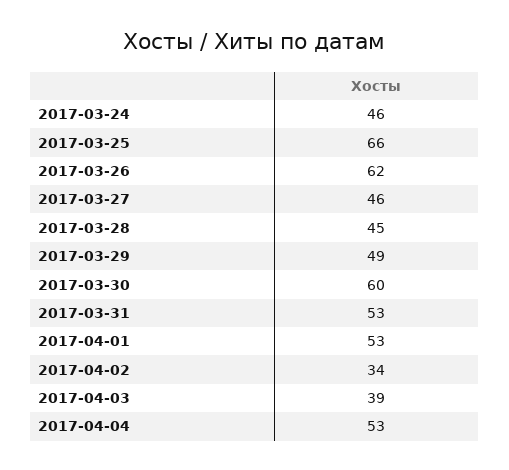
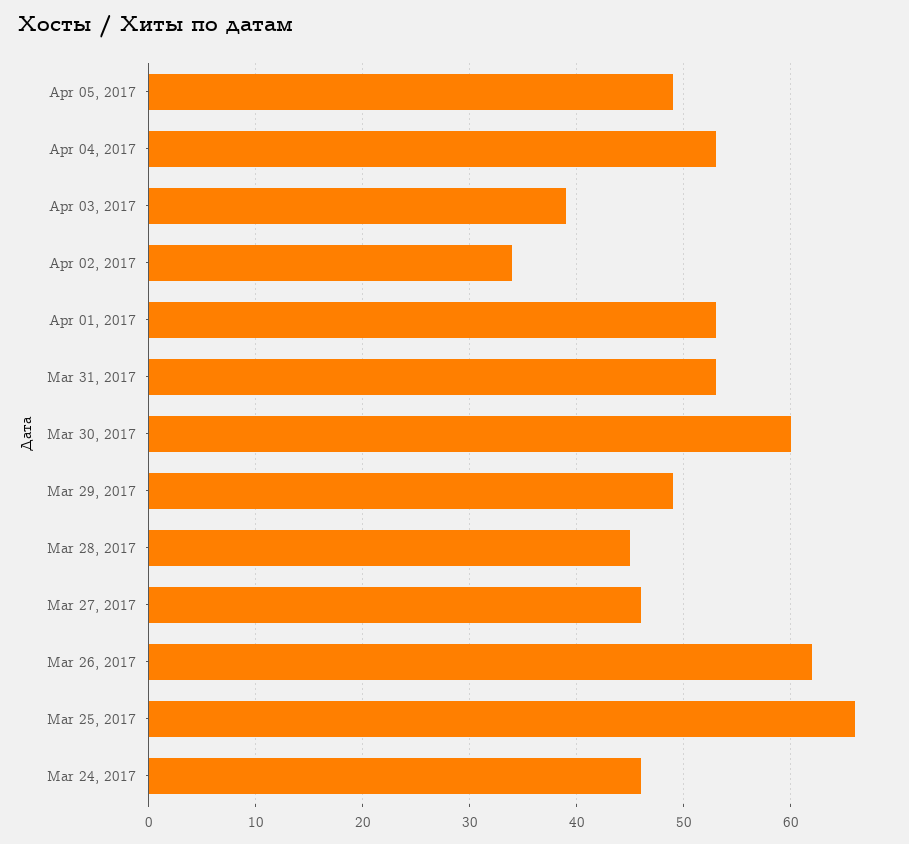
Apr 05, 2017: none -> 49

